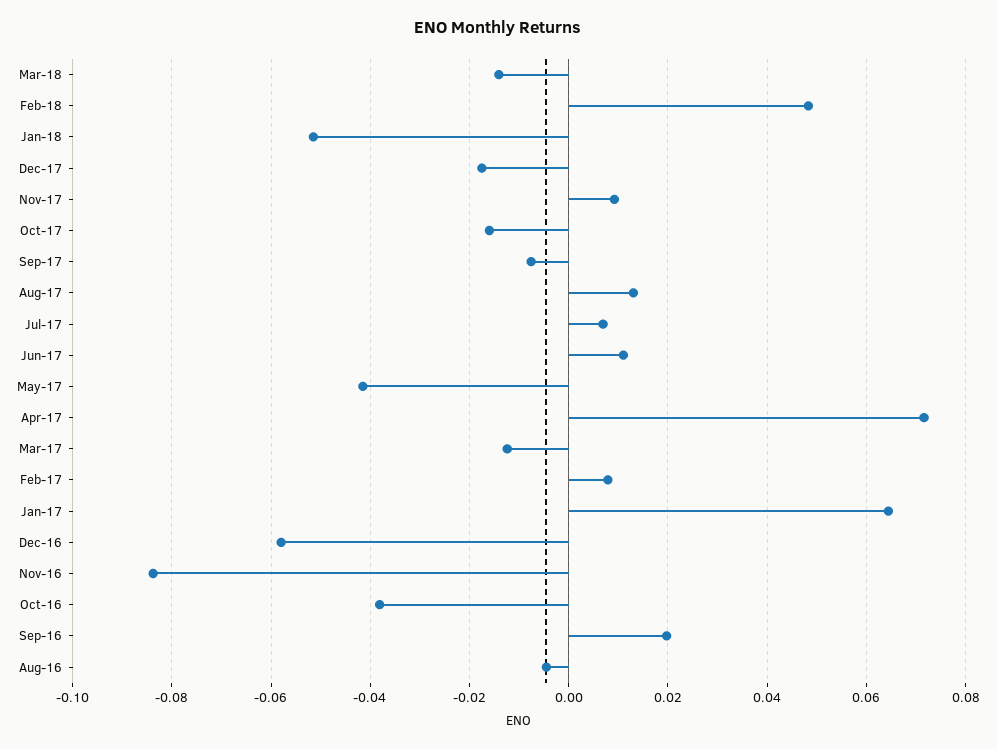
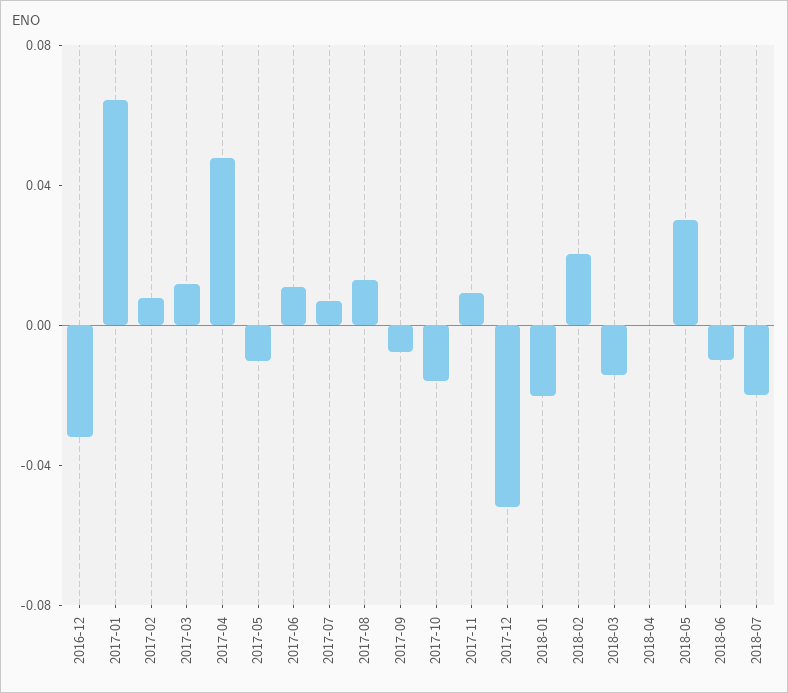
Feb-18: 0.048 -> 0.02
Jan-18: -0.052 -> -0.02
Dec-17: -0.018 -> -0.05
May-17: -0.042 -> -0.01
Apr-17: 0.072 -> 0.05
Mar-17: -0.012 -> 0.01
Dec-16: -0.058 -> -0.03
Nov-16: -0.084 -> none
Oct-16: -0.038 -> none
Sep-16: 0.02 -> none
Aug-16: -0.004 -> none
2018-04: none -> 0
2018-05: none -> 0.03
2018-06: none -> -0.01
2018-07: none -> -0.02

